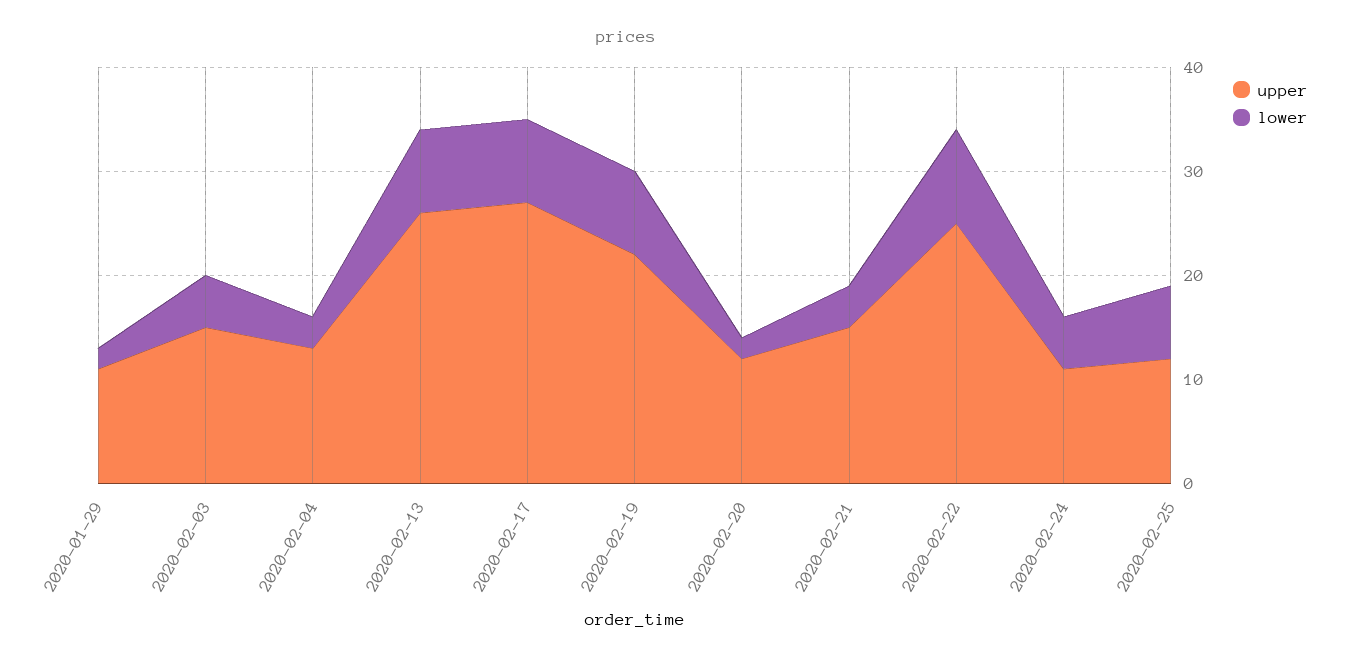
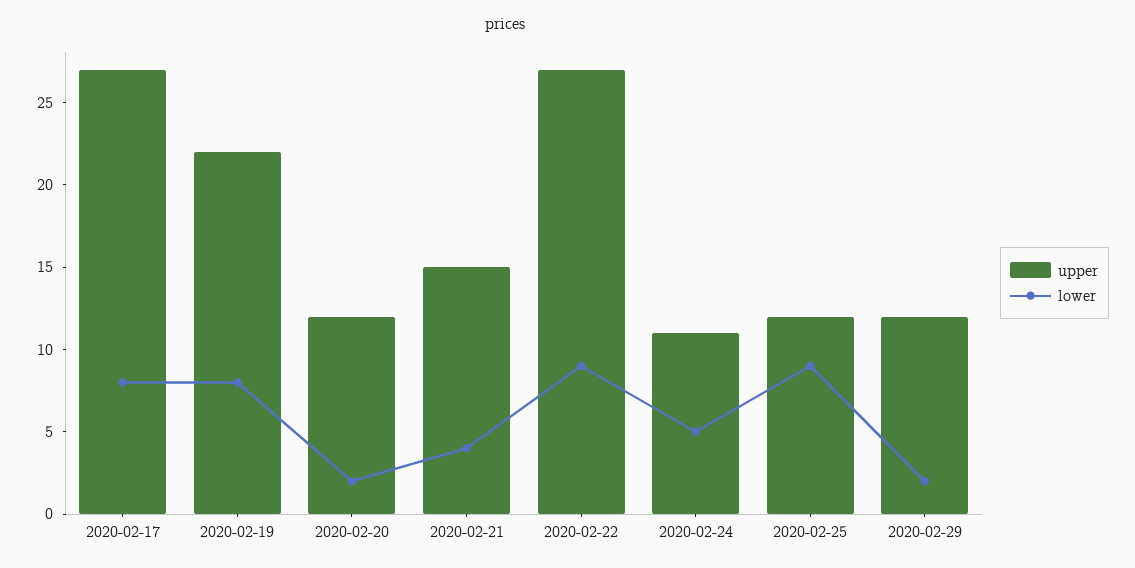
upper, 2020-01-29: 11 -> none
lower, 2020-01-29: 2 -> none
upper, 2020-02-03: 15 -> none
lower, 2020-02-03: 5 -> none
upper, 2020-02-04: 13 -> none
lower, 2020-02-04: 3 -> none
upper, 2020-02-13: 26 -> none
lower, 2020-02-13: 8 -> none
upper, 2020-02-22: 25 -> 27
lower, 2020-02-25: 7 -> 9
upper, 2020-02-29: none -> 12
lower, 2020-02-29: none -> 2

